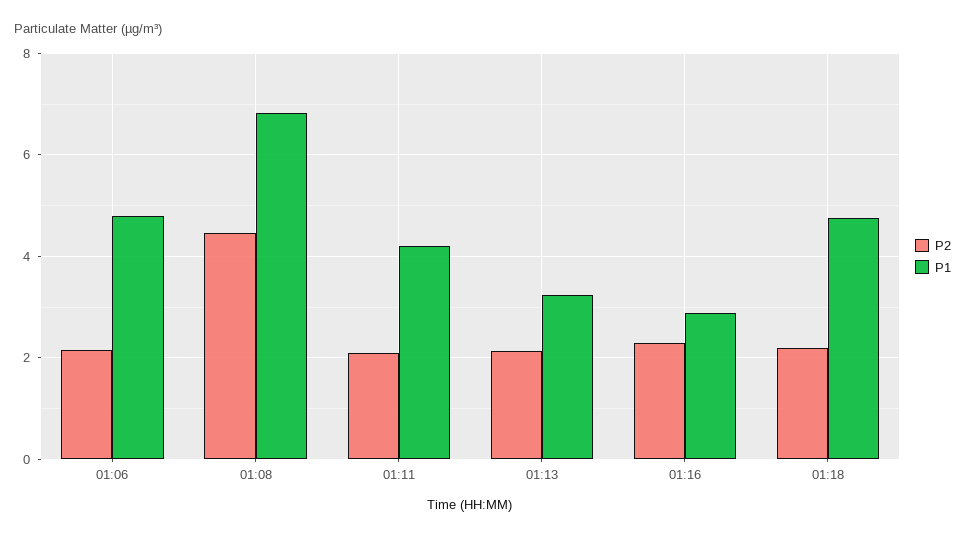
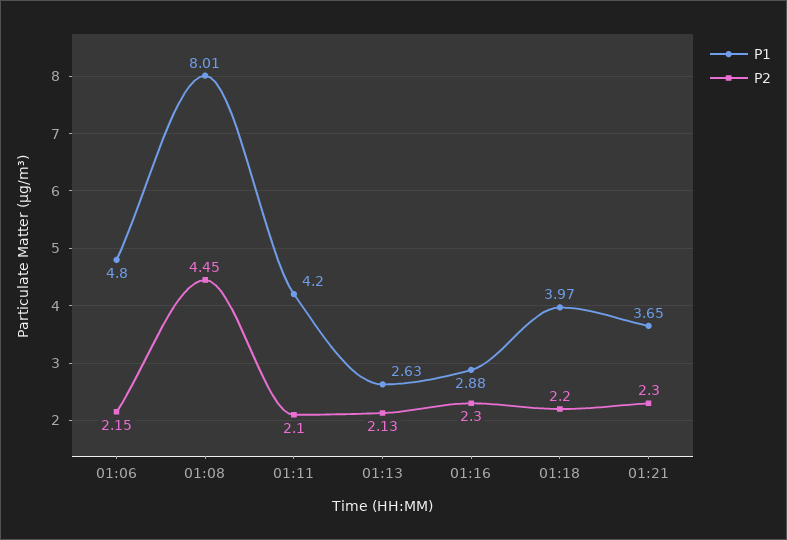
P1, 01:08: 6.8 -> 8.01
P1, 01:13: 3.2 -> 2.63
P1, 01:18: 4.8 -> 3.97
P1, 01:21: none -> 3.65
P2, 01:21: none -> 2.3

